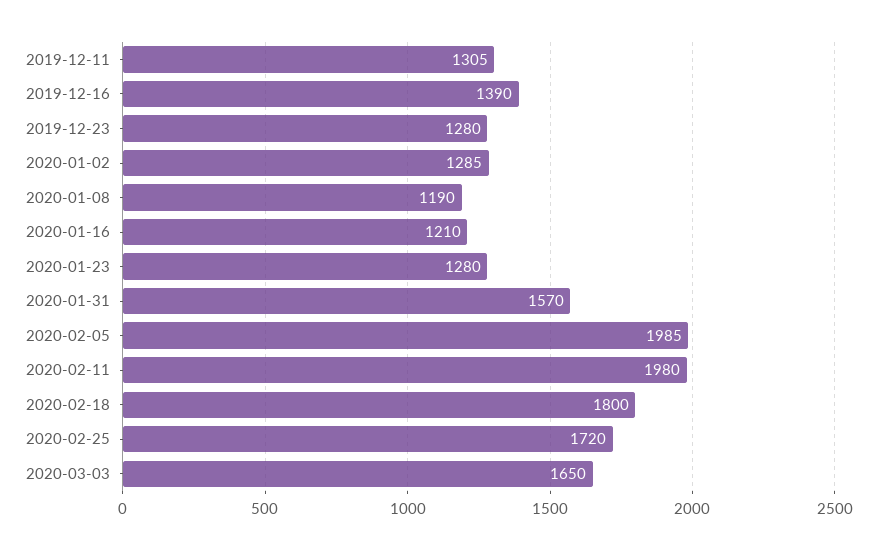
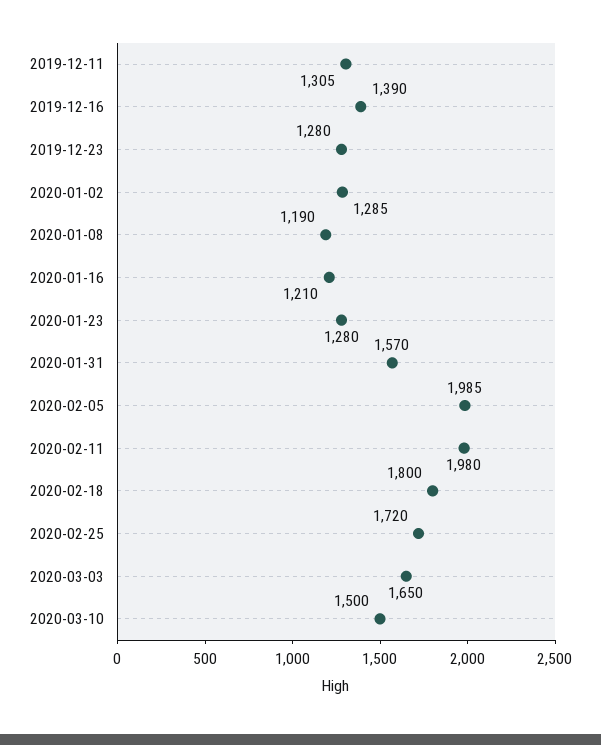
2020-03-10: none -> 1500

